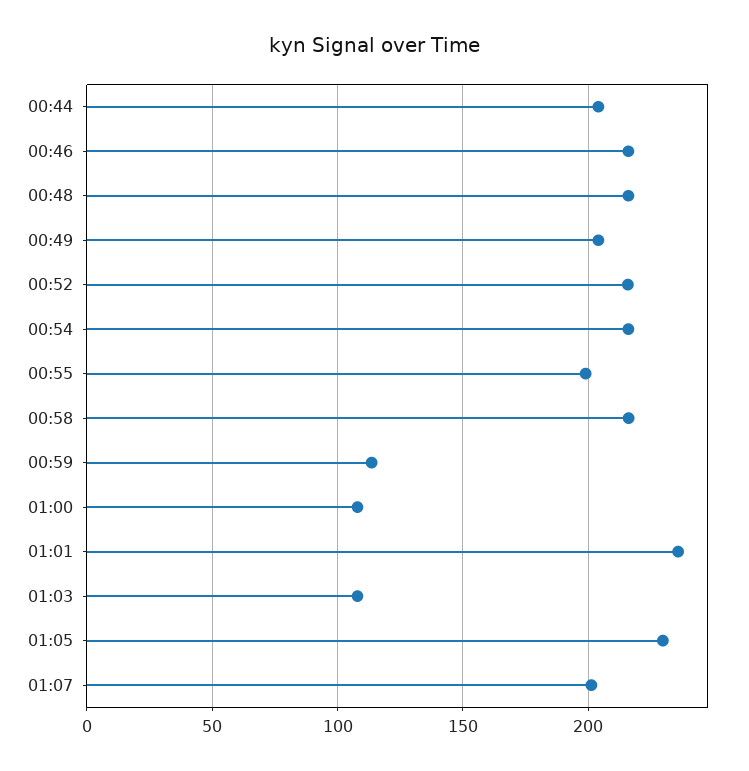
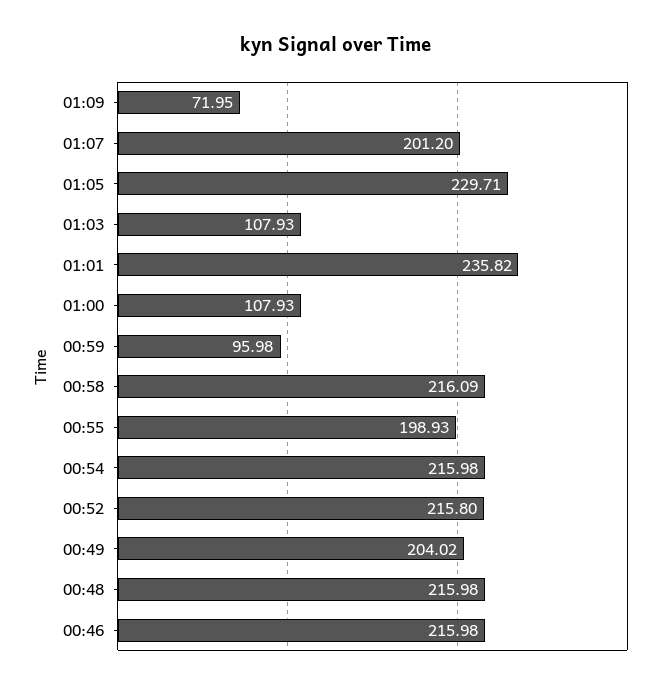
00:44: 205 -> none
00:59: 115 -> 95.98
01:09: none -> 71.95

